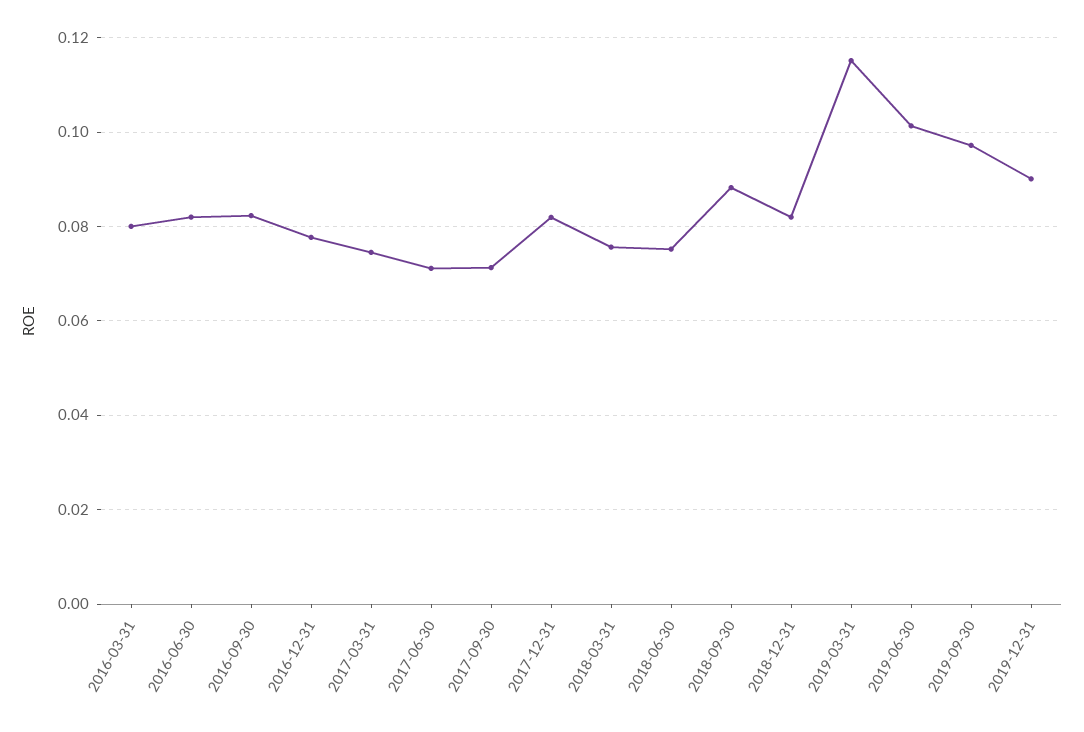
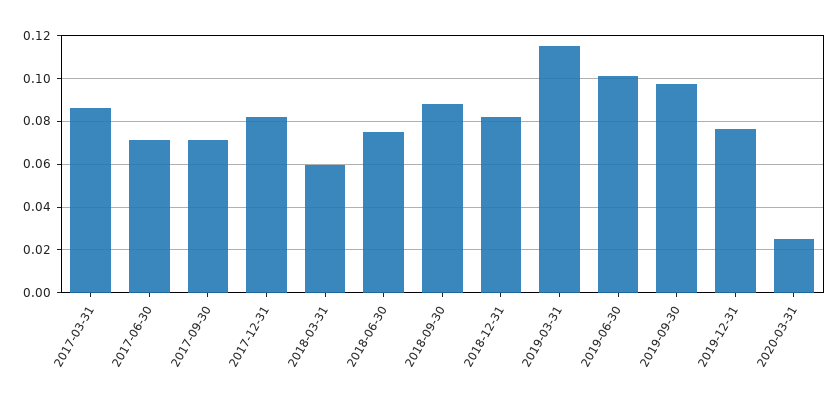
2016-03-31: 0.08 -> none
2016-06-30: 0.082 -> none
2016-09-30: 0.082 -> none
2016-12-31: 0.078 -> none
2017-03-31: 0.074 -> 0.085
2018-03-31: 0.076 -> 0.06
2019-12-31: 0.09 -> 0.075
2020-03-31: none -> 0.025

